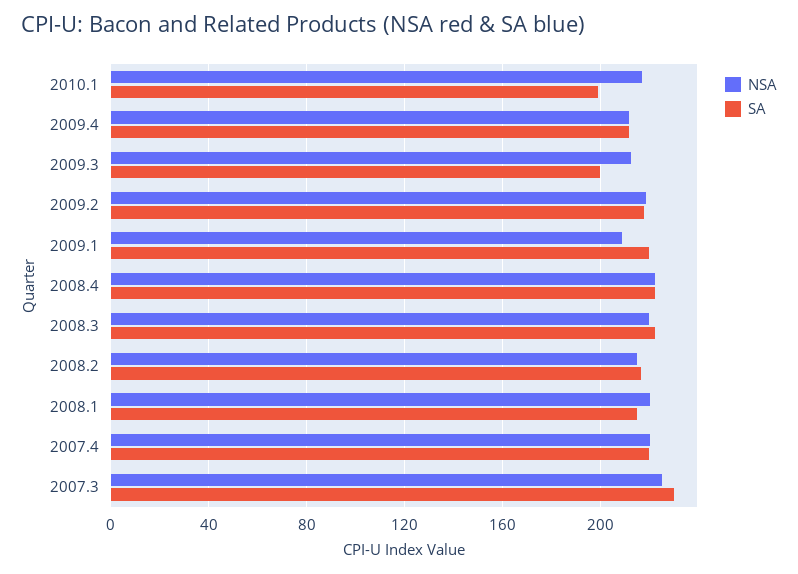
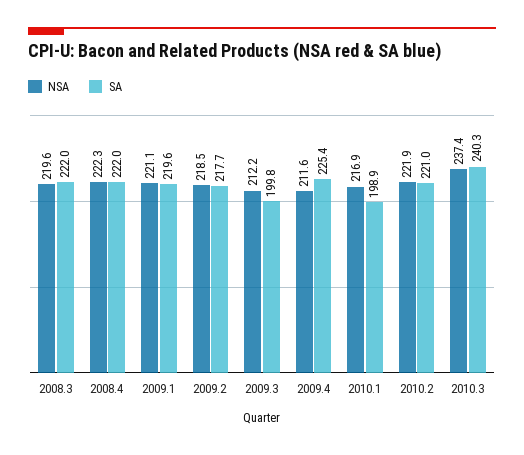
SA, 2009.4: 210 -> 225.4
NSA, 2009.1: 210 -> 221.1
NSA, 2008.2: 215 -> none
SA, 2008.2: 215 -> none
NSA, 2008.1: 220 -> none
SA, 2008.1: 215 -> none
NSA, 2007.4: 220 -> none
SA, 2007.4: 220 -> none
NSA, 2007.3: 225 -> none
SA, 2007.3: 230 -> none
NSA, 2010.2: none -> 221.9
SA, 2010.2: none -> 221
NSA, 2010.3: none -> 237.4
SA, 2010.3: none -> 240.3

